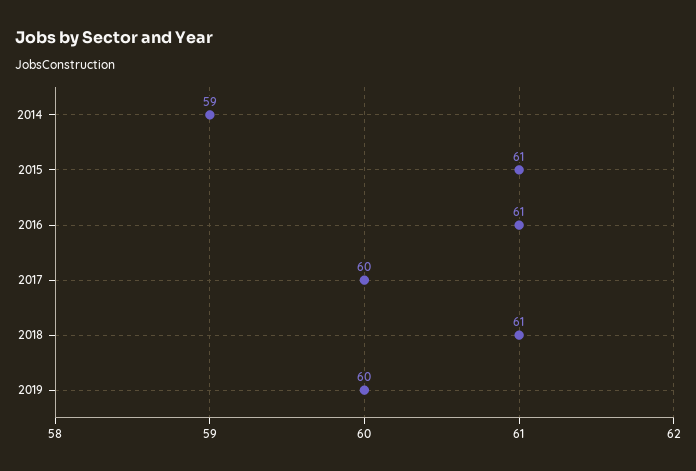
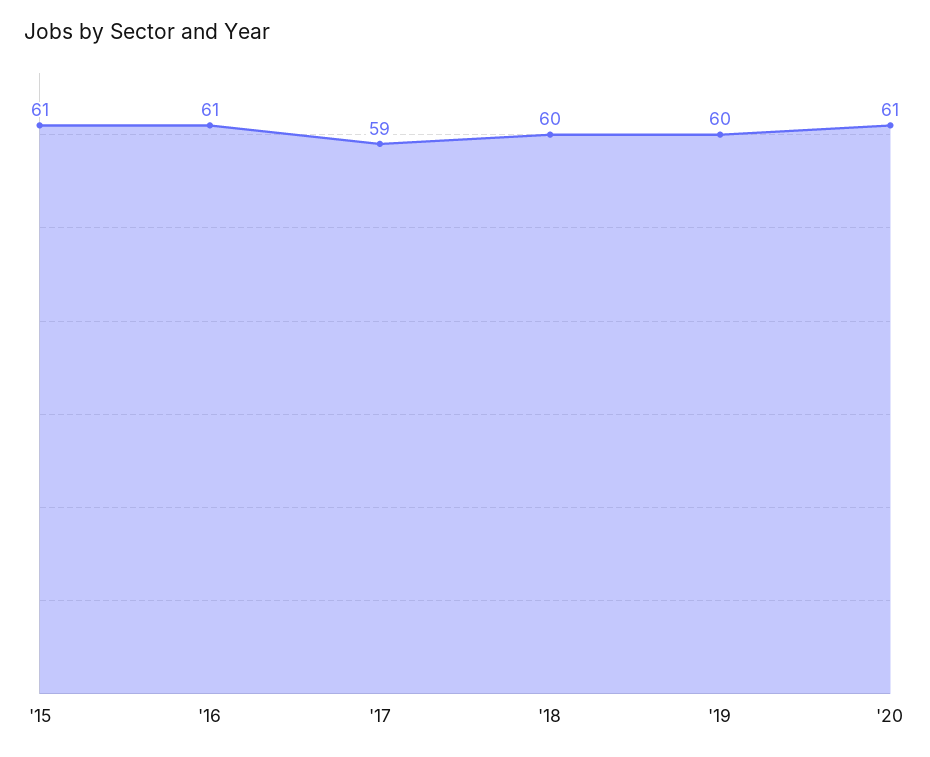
2014: 59 -> none
2017: 60 -> 59
2018: 61 -> 60
'20: none -> 61

